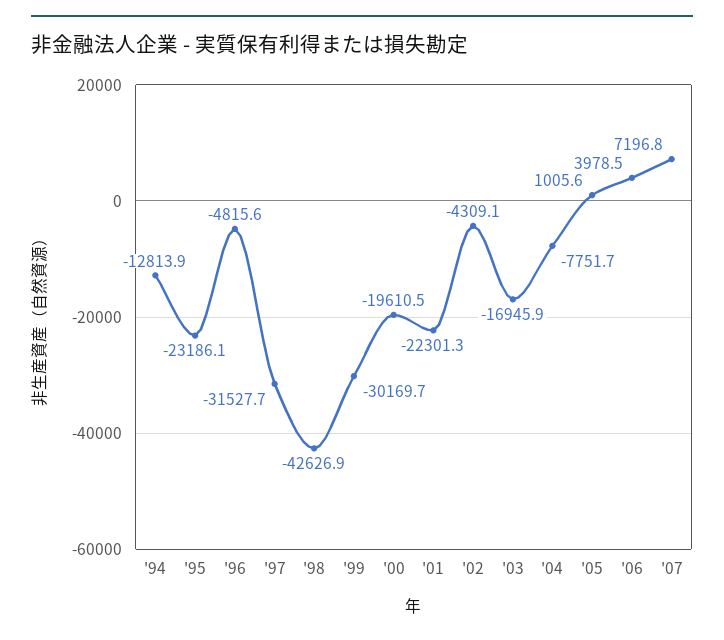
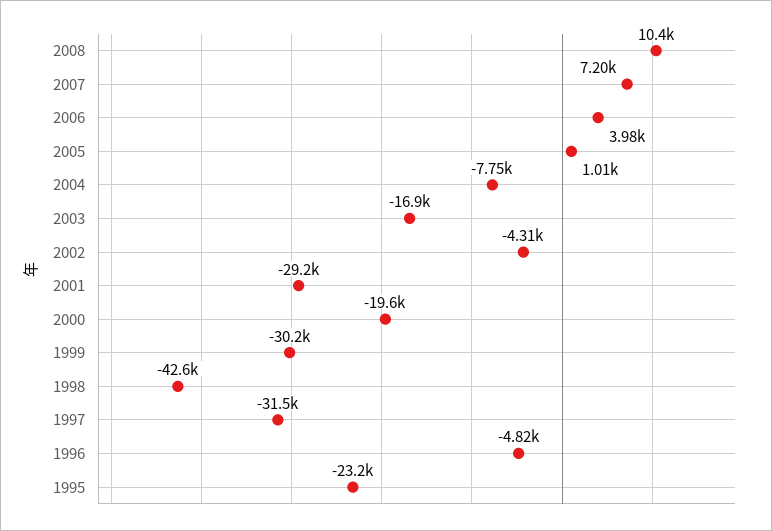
'94: -12813.9 -> none
'01: -22301.3 -> -29200
2008: none -> 10400

